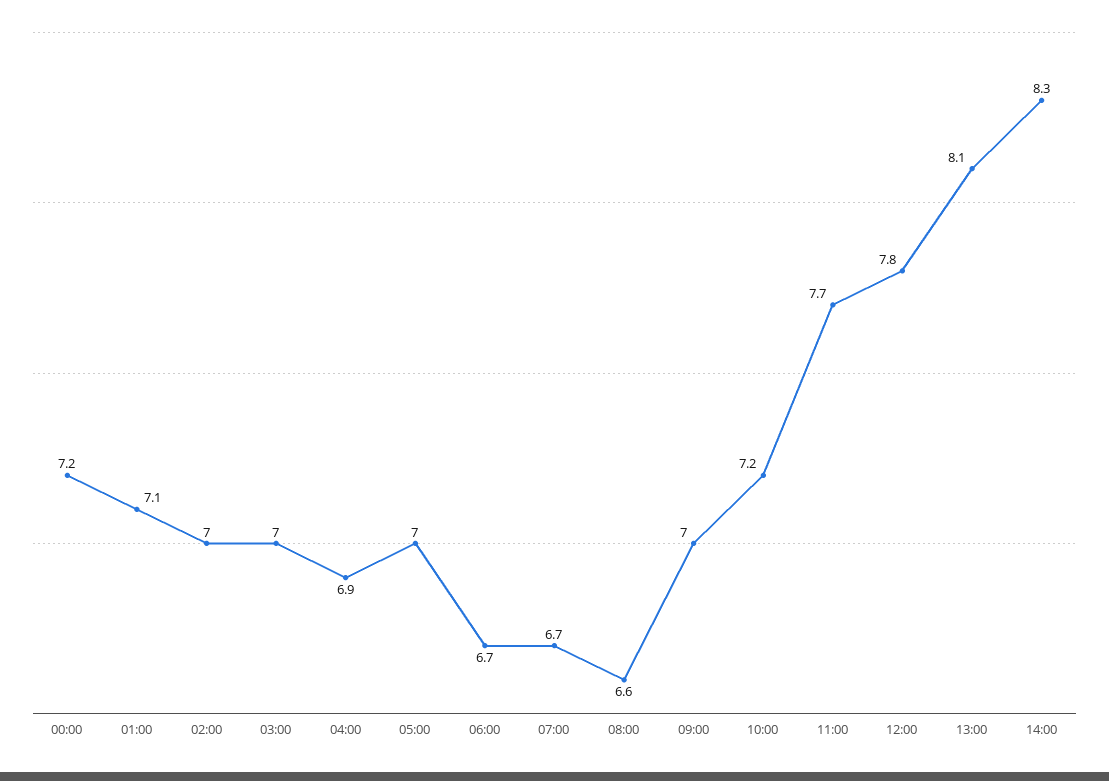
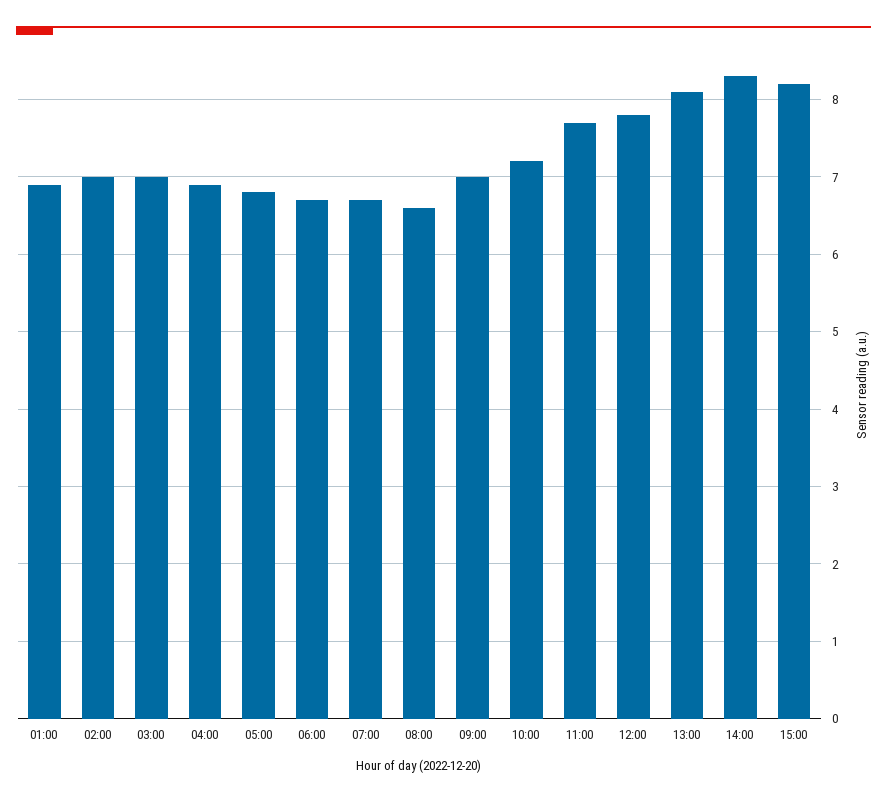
00:00: 7.2 -> none
01:00: 7.1 -> 6.9
05:00: 7 -> 6.8
15:00: none -> 8.2

